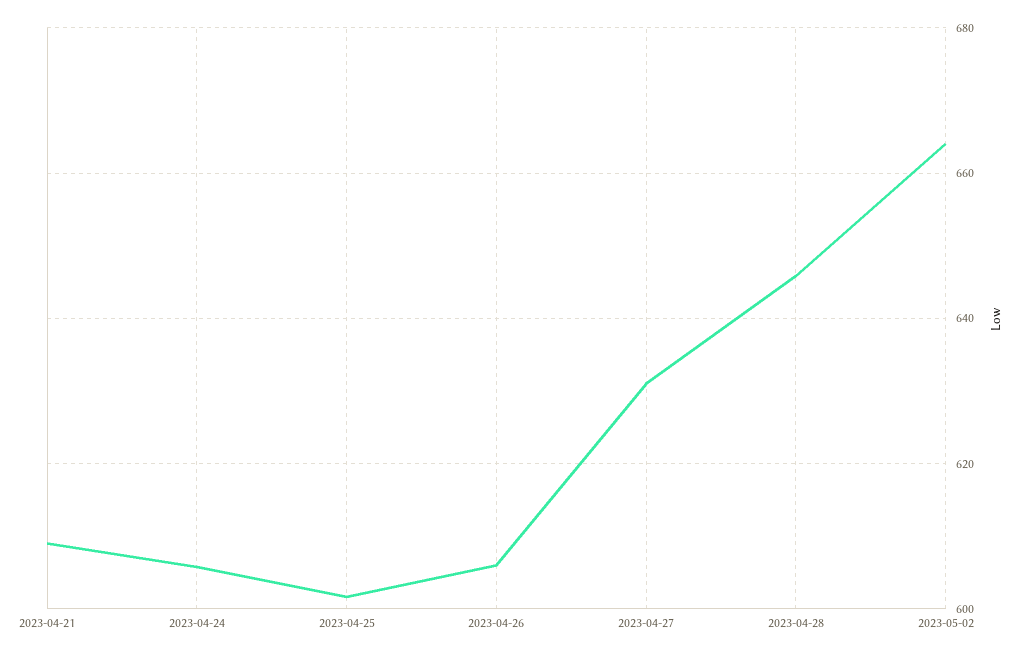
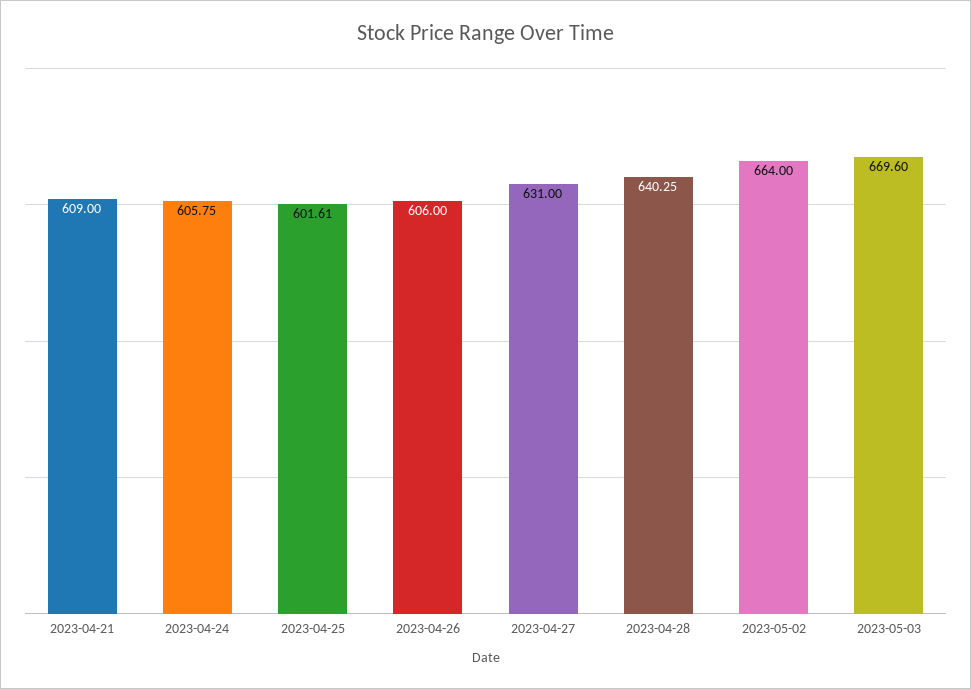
2023-04-28: 646 -> 640.25
2023-05-03: none -> 669.6

